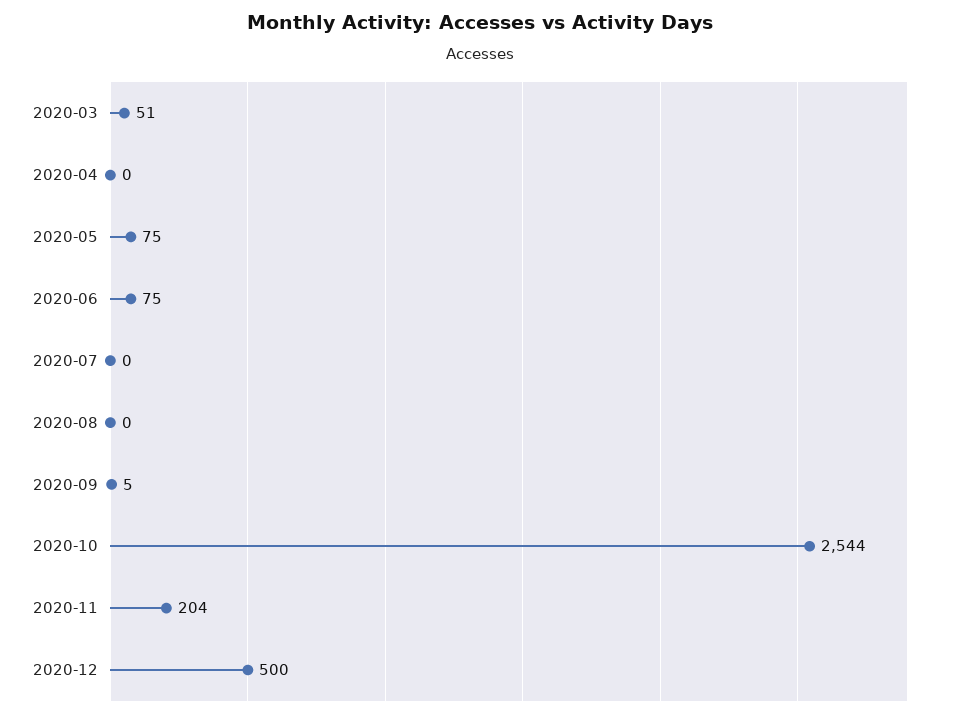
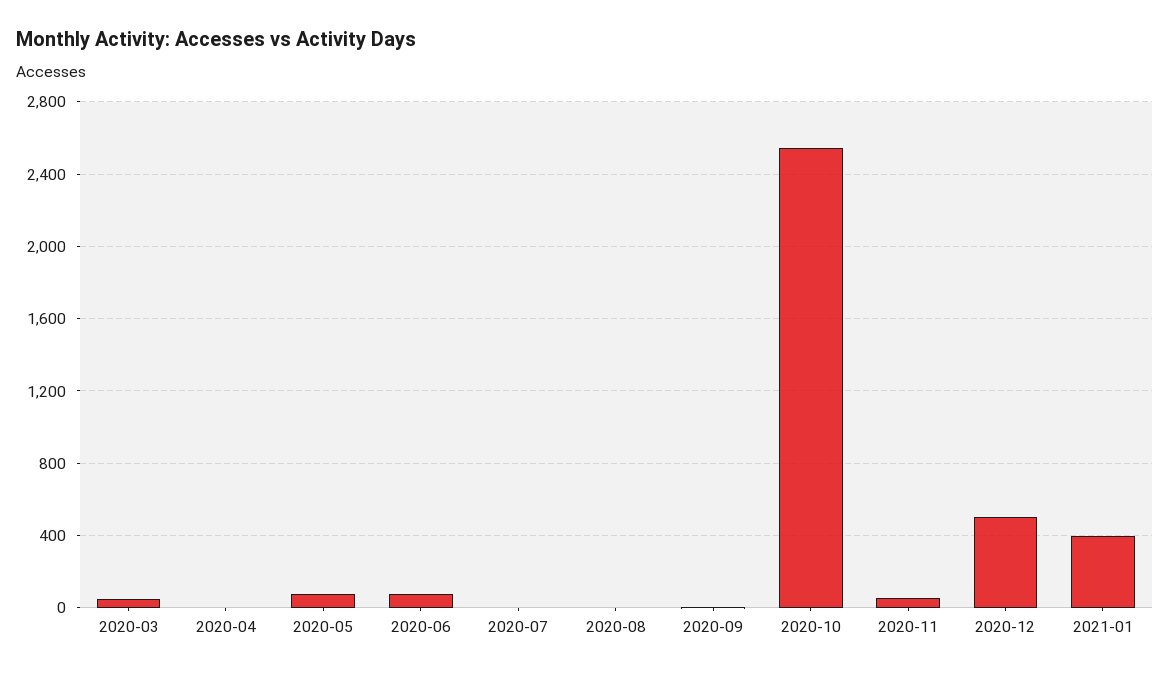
2020-11: 204 -> 50
2021-01: none -> 400

